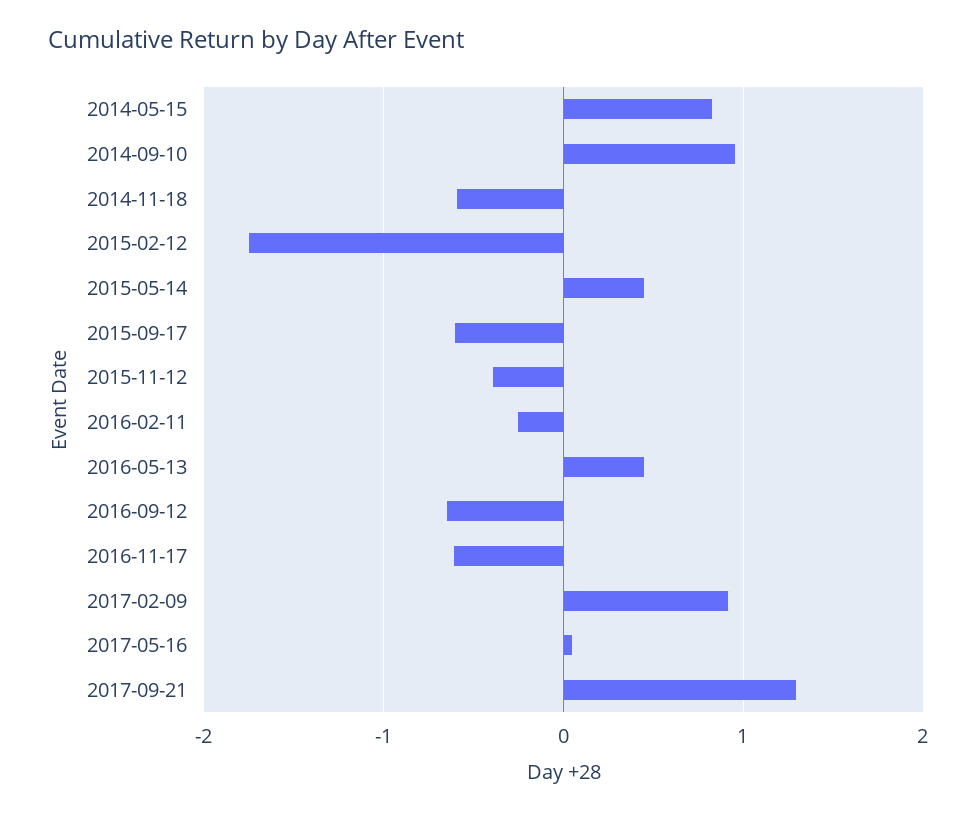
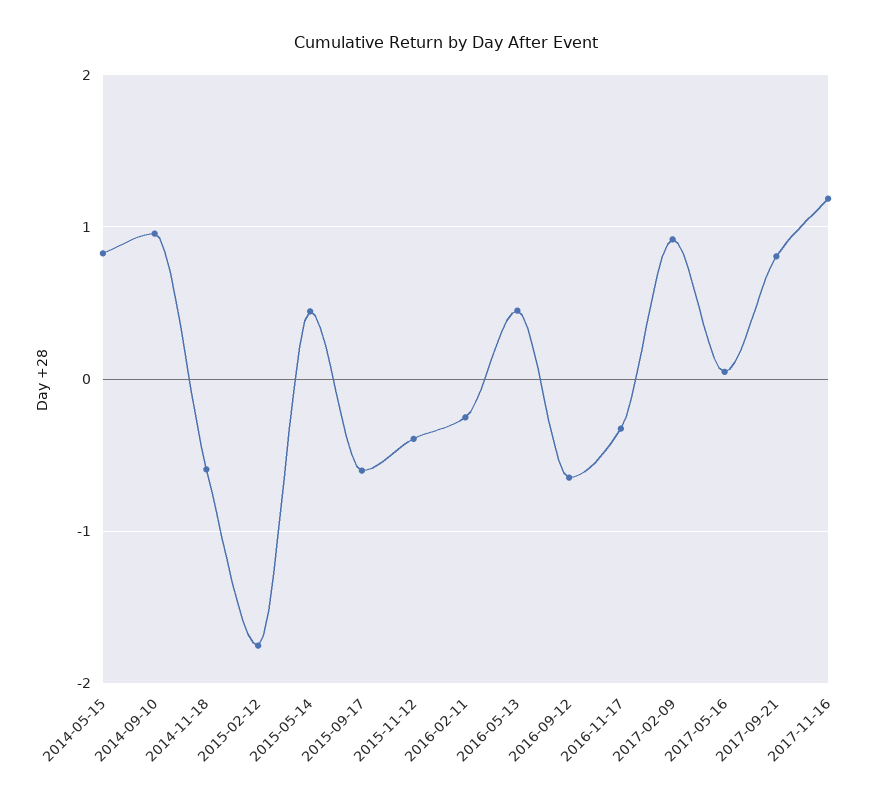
2016-11-17: -0.6 -> -0.3
2017-09-21: 1.3 -> 0.8
2017-11-16: none -> 1.2

